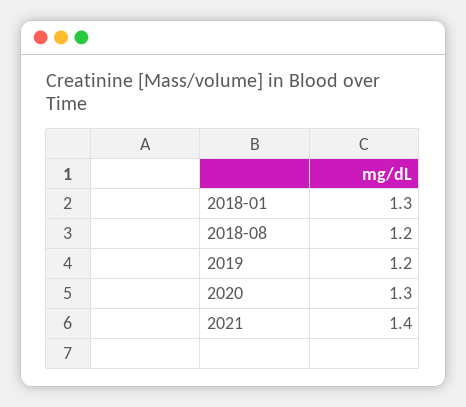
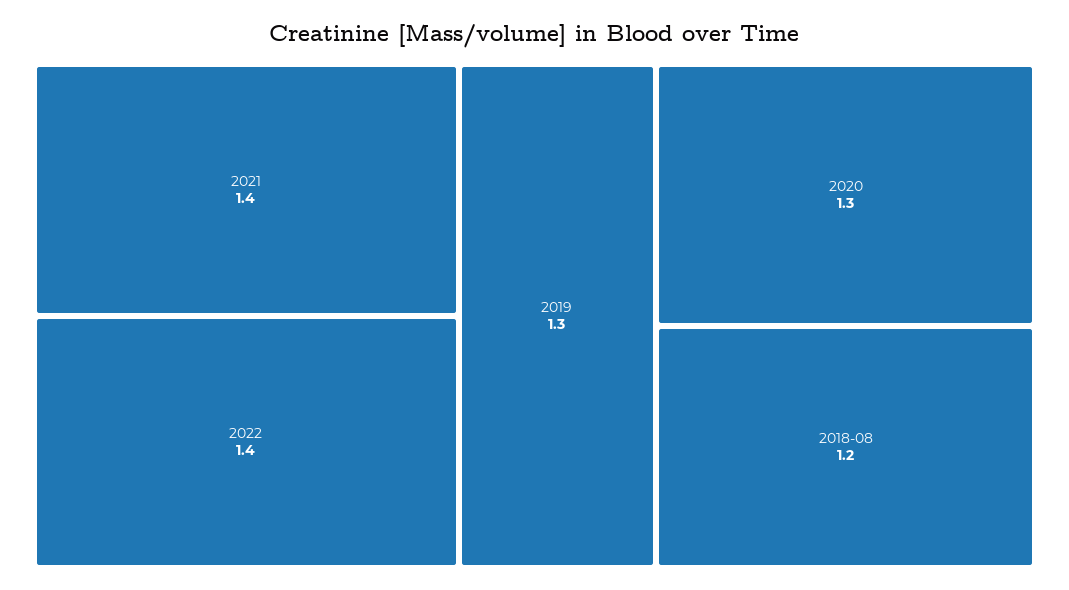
2018-01: 1.3 -> none
2019: 1.2 -> 1.3
2022: none -> 1.4

